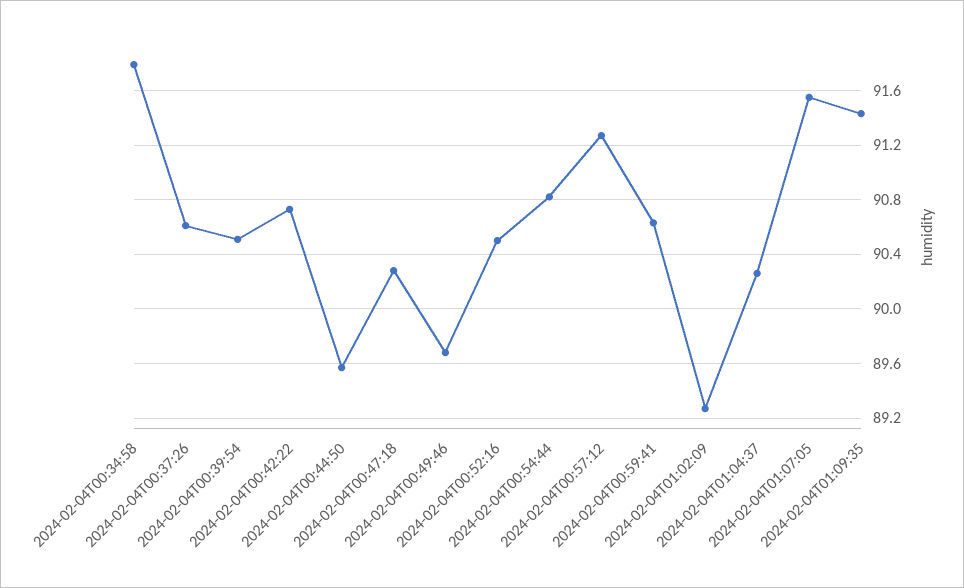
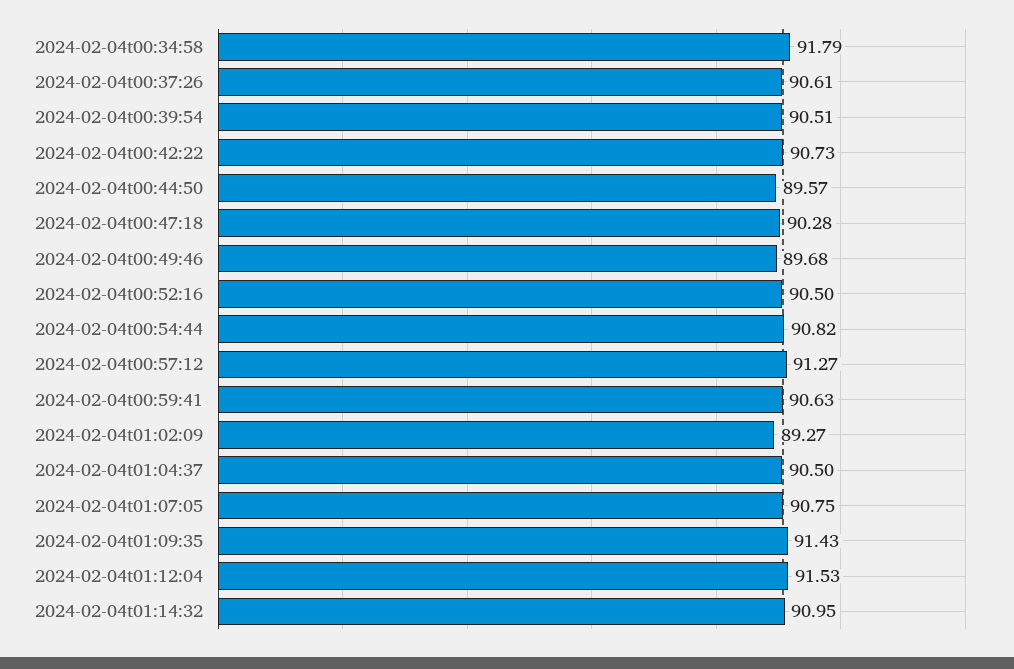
2024-02-04T01:04:37: 90.25 -> 90.5
2024-02-04T01:07:05: 91.55 -> 90.75
2024-02-04t01:12:04: none -> 91.53
2024-02-04t01:14:32: none -> 90.95

